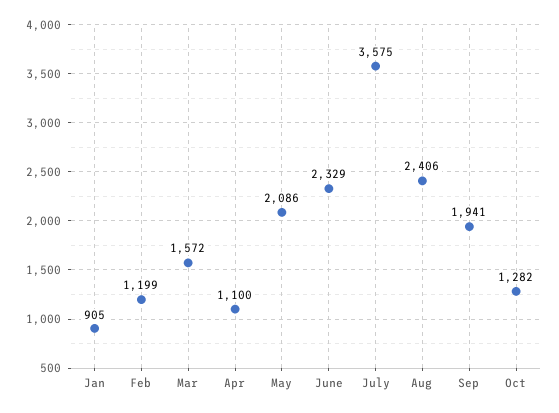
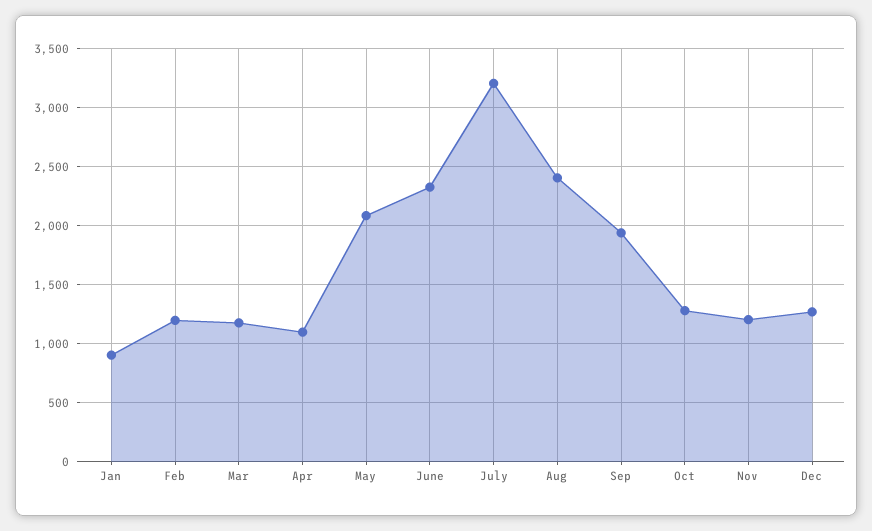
Mar: 1572 -> 1200
July: 3575 -> 3200
Nov: none -> 1200
Dec: none -> 1300

